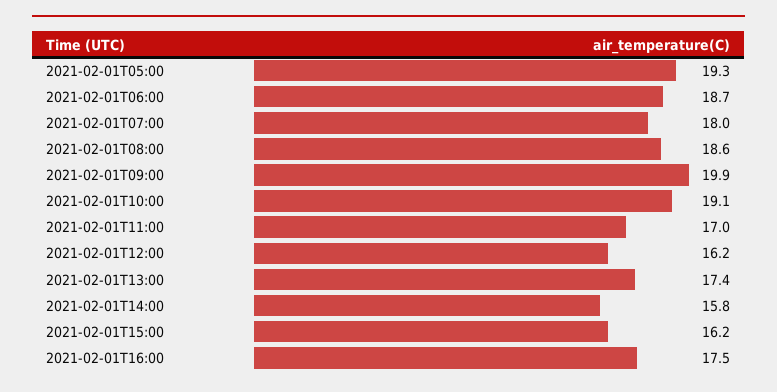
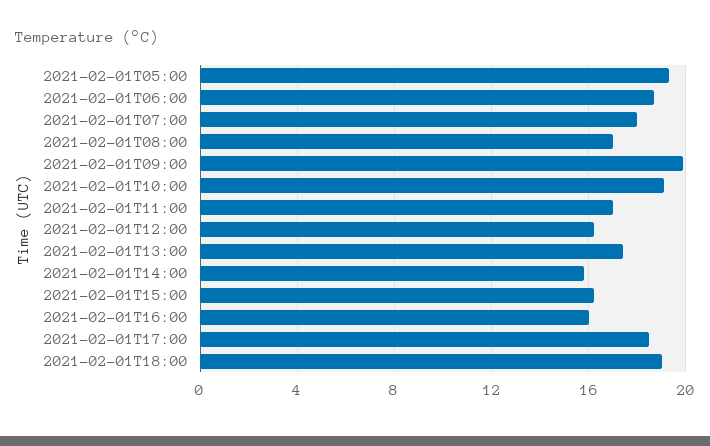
2021-02-01T08:00: 18.6 -> 17
2021-02-01T16:00: 17.5 -> 16
2021-02-01T17:00: none -> 18.5
2021-02-01T18:00: none -> 19

